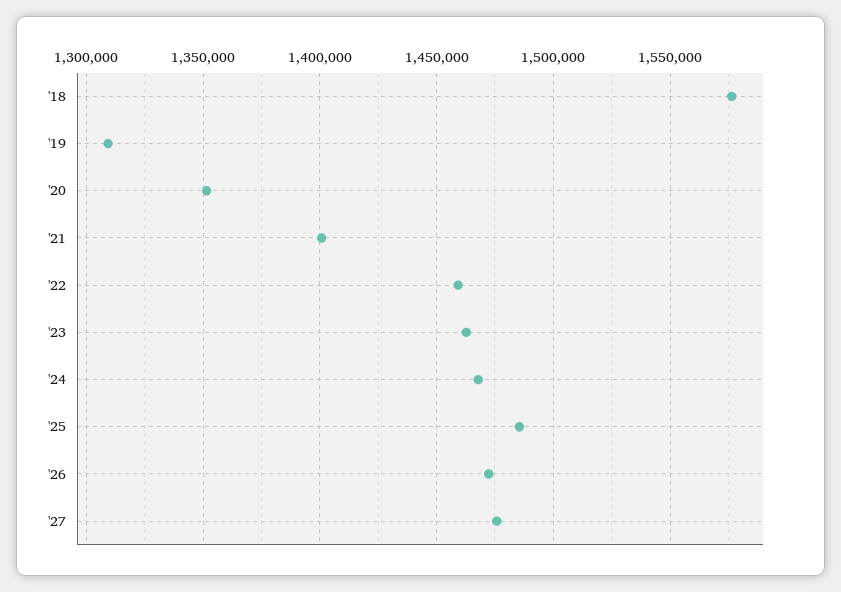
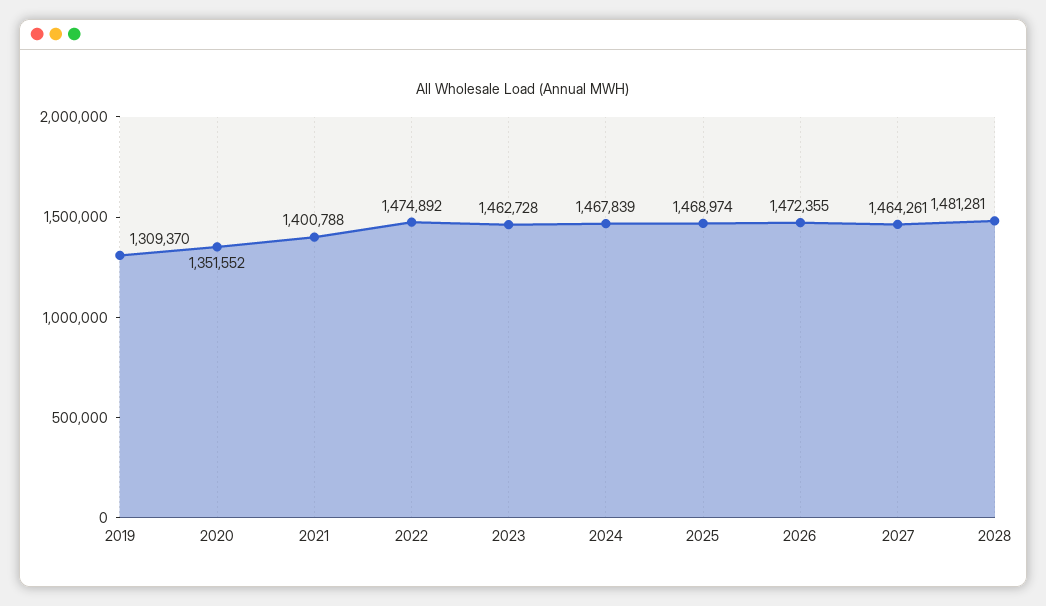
'18: 1575000 -> none
'22: 1460000 -> 1474892
'25: 1485000 -> 1468974
'27: 1475000 -> 1464261
2028: none -> 1481281

